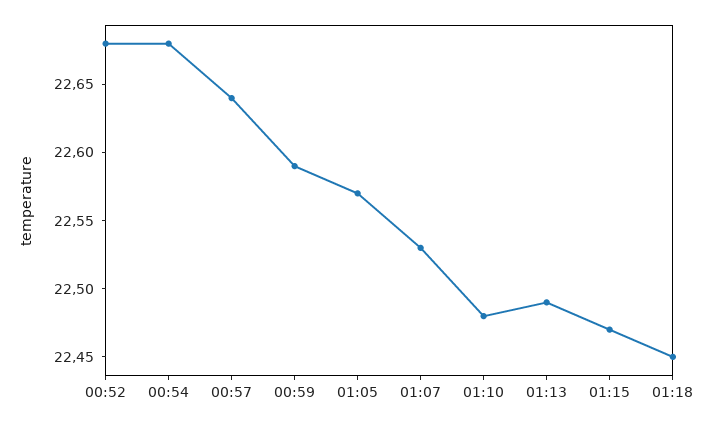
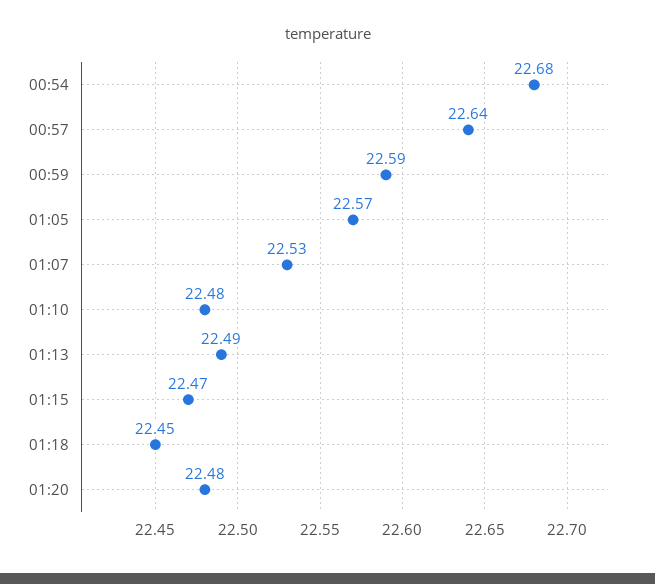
00:52: 22.68 -> none
01:20: none -> 22.48

